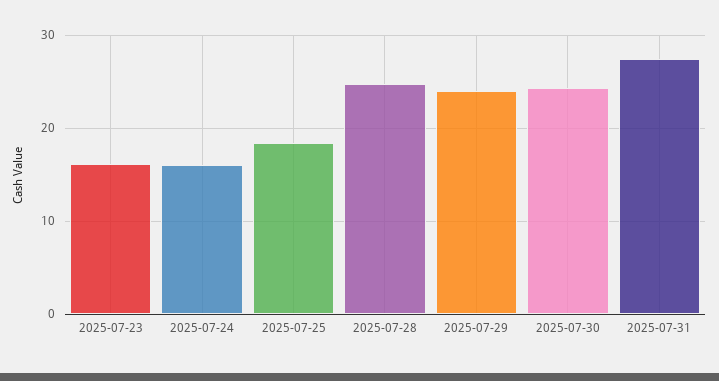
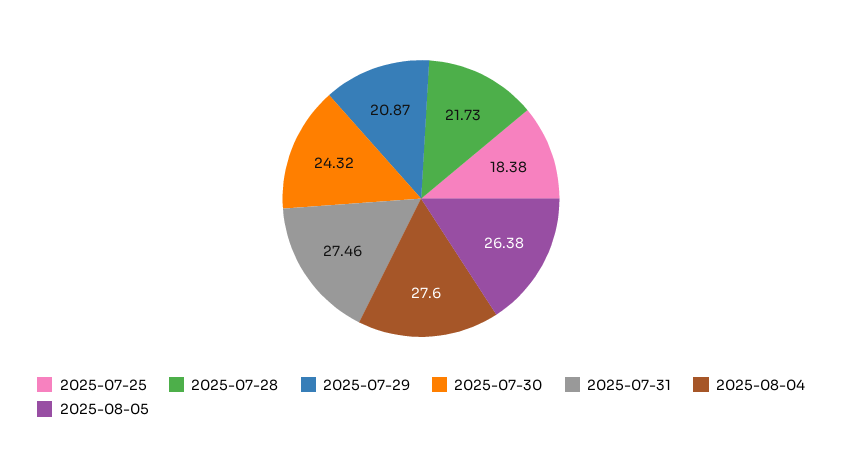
2025-07-23: 16 -> none
2025-07-24: 16 -> none
2025-07-28: 25 -> 21.73
2025-07-29: 24 -> 20.87
2025-08-04: none -> 27.6
2025-08-05: none -> 26.38

